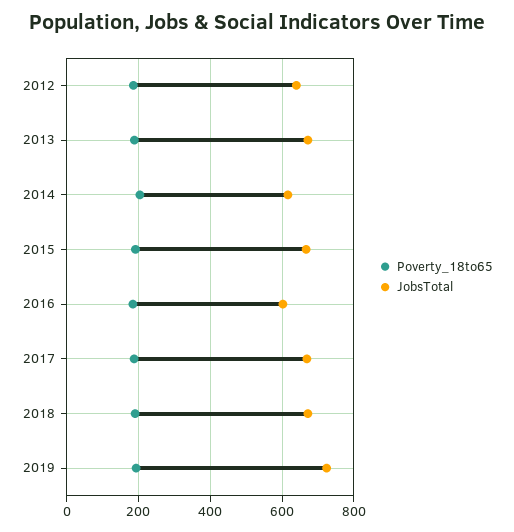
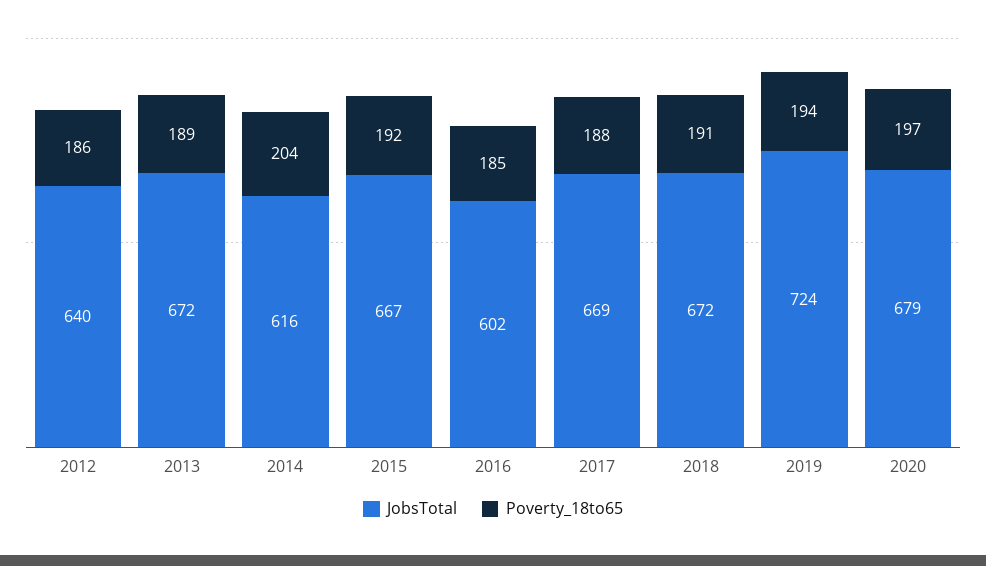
JobsTotal, 2020: none -> 679
Poverty_18to65, 2020: none -> 197

